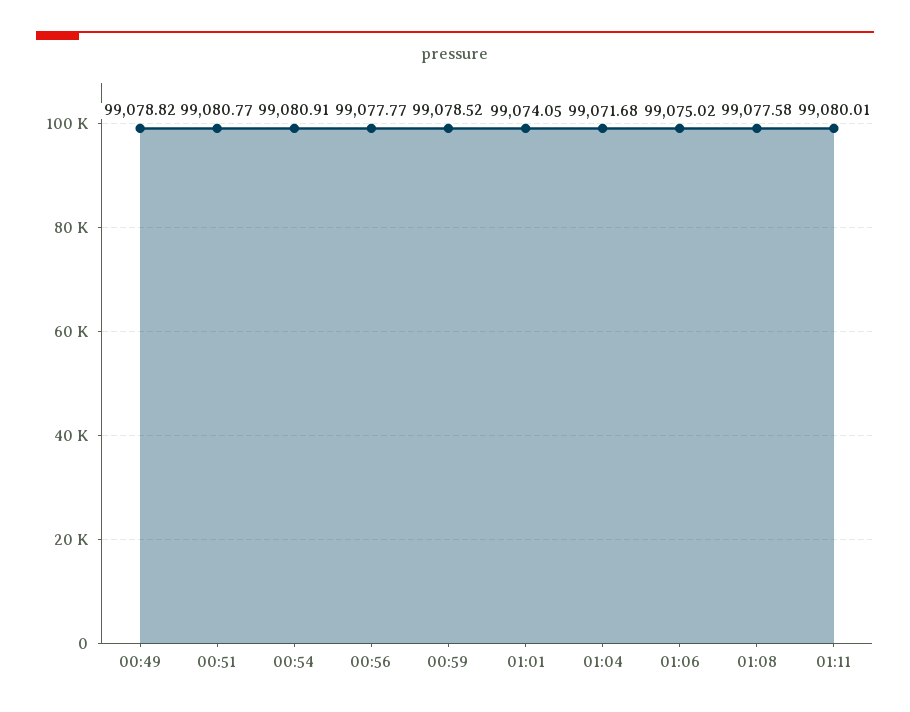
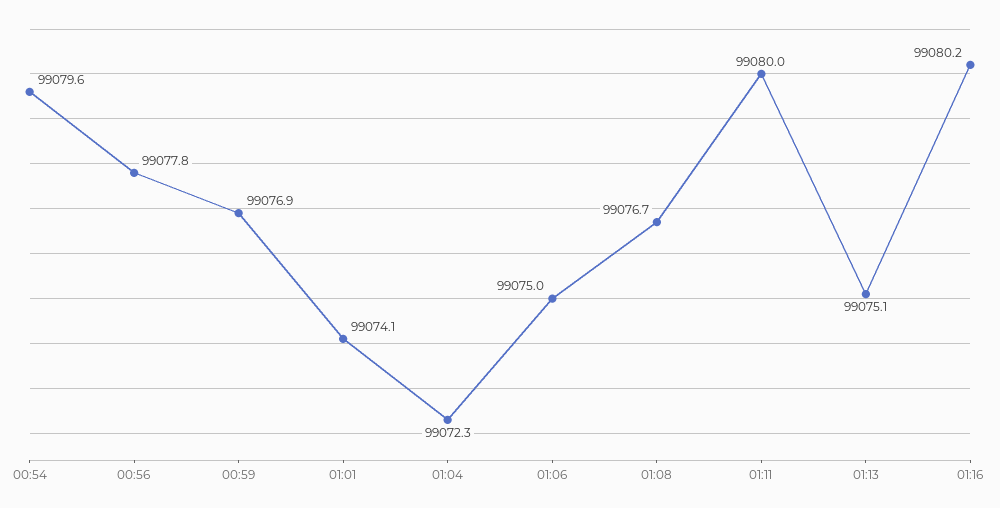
00:49: 99078.82 -> none
00:51: 99080.77 -> none
00:54: 99080.91 -> 99079.6
00:59: 99078.52 -> 99076.9
01:04: 99071.68 -> 99072.3
01:08: 99077.58 -> 99076.7
01:13: none -> 99075.1
01:16: none -> 99080.2

